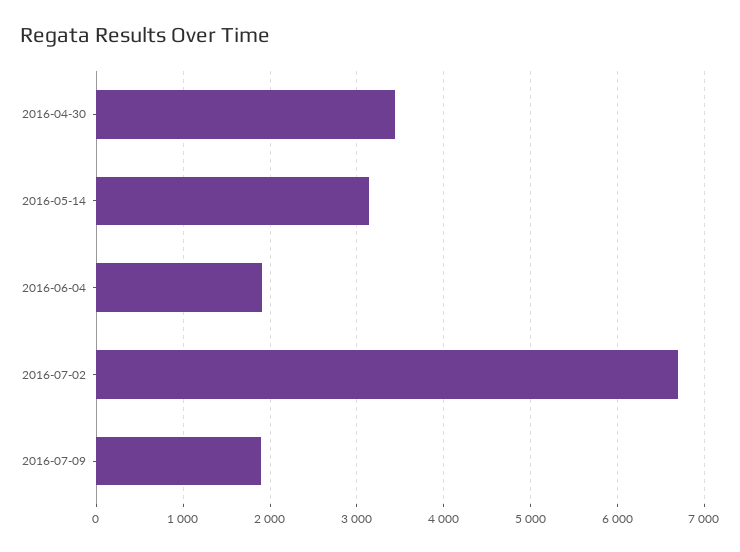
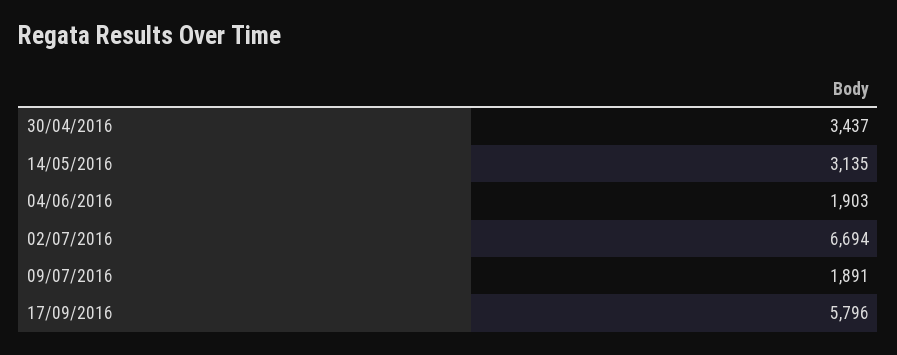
17/09/2016: none -> 5796

